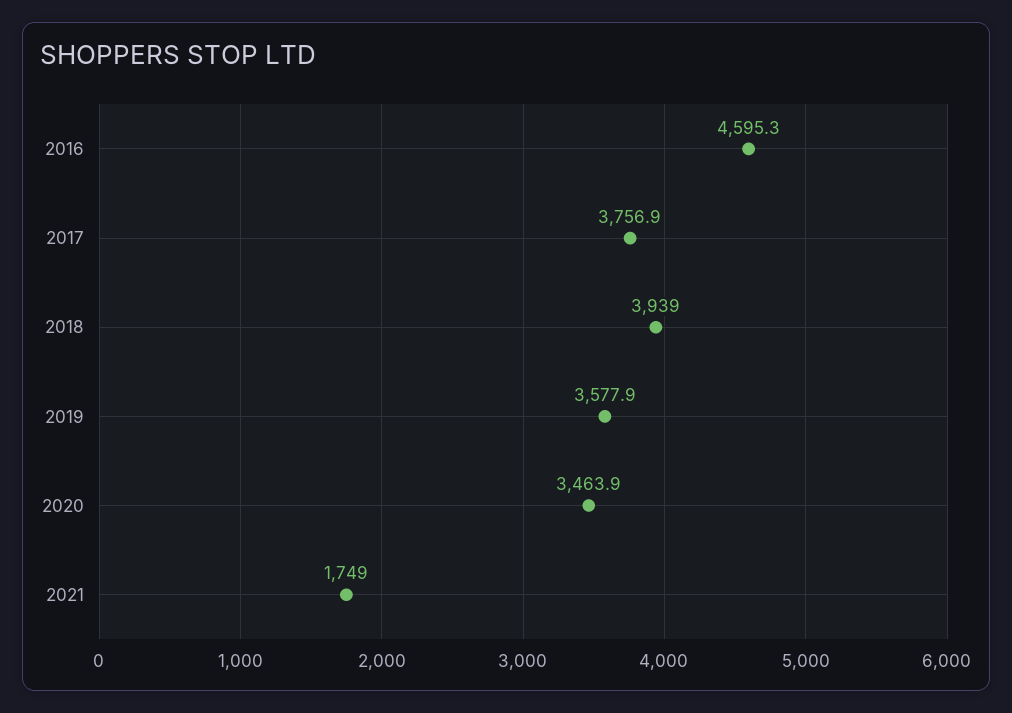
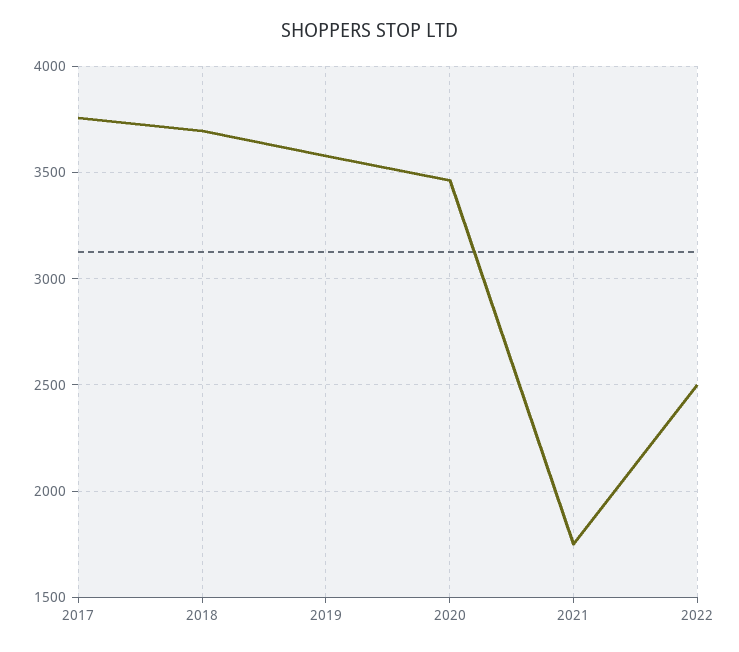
2016: 4595.3 -> none
2018: 3939 -> 3700
2022: none -> 2500

